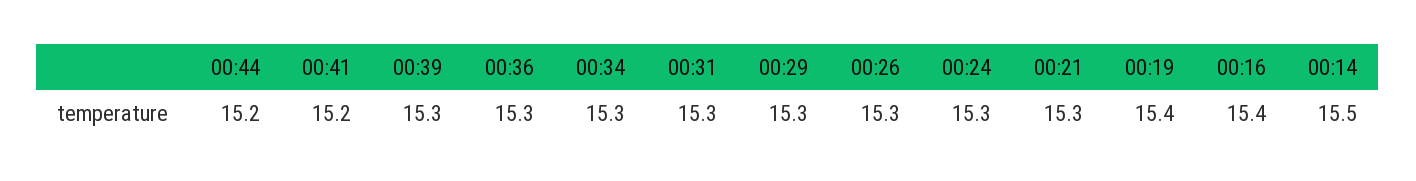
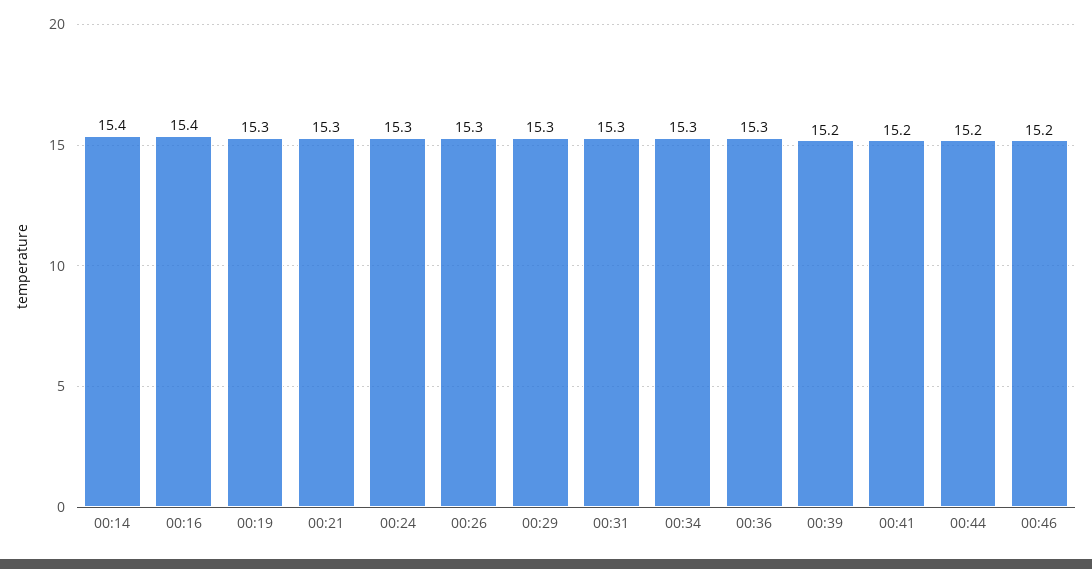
00:39: 15.3 -> 15.2
00:19: 15.4 -> 15.3
00:14: 15.5 -> 15.4
00:46: none -> 15.2

